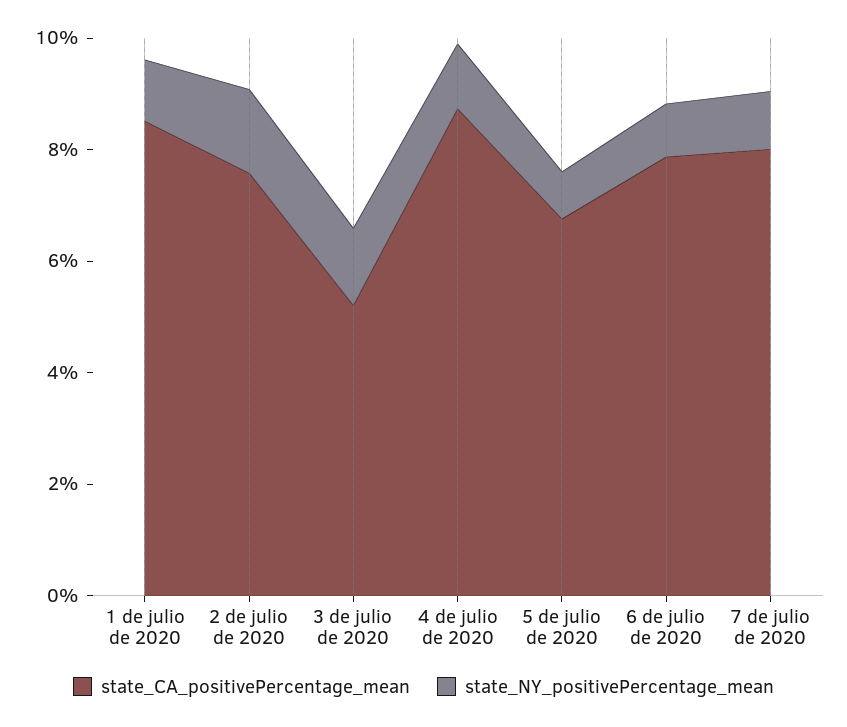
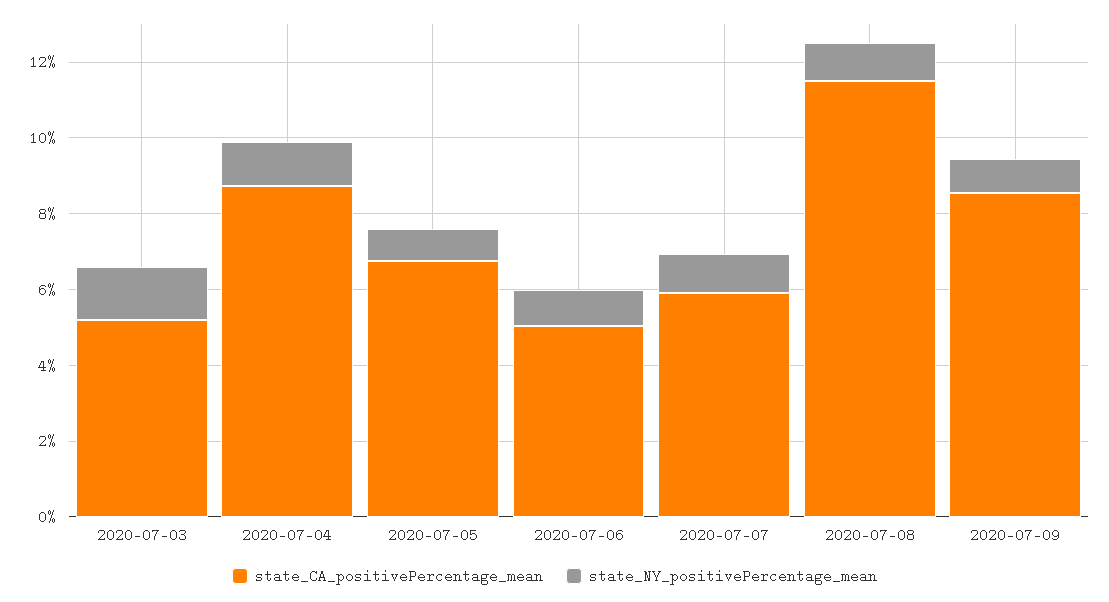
state_CA_positivePercentage_mean, 1 de julio de 2020: 8.5 -> none
state_NY_positivePercentage_mean, 1 de julio de 2020: 1 -> none
state_CA_positivePercentage_mean, 2 de julio de 2020: 7.5 -> none
state_NY_positivePercentage_mean, 2 de julio de 2020: 1.5 -> none
state_CA_positivePercentage_mean, 6 de julio de 2020: 8 -> 5
state_CA_positivePercentage_mean, 7 de julio de 2020: 8 -> 6
state_CA_positivePercentage_mean, 2020-07-08: none -> 11.5
state_NY_positivePercentage_mean, 2020-07-08: none -> 1
state_CA_positivePercentage_mean, 2020-07-09: none -> 8.5
state_NY_positivePercentage_mean, 2020-07-09: none -> 1

